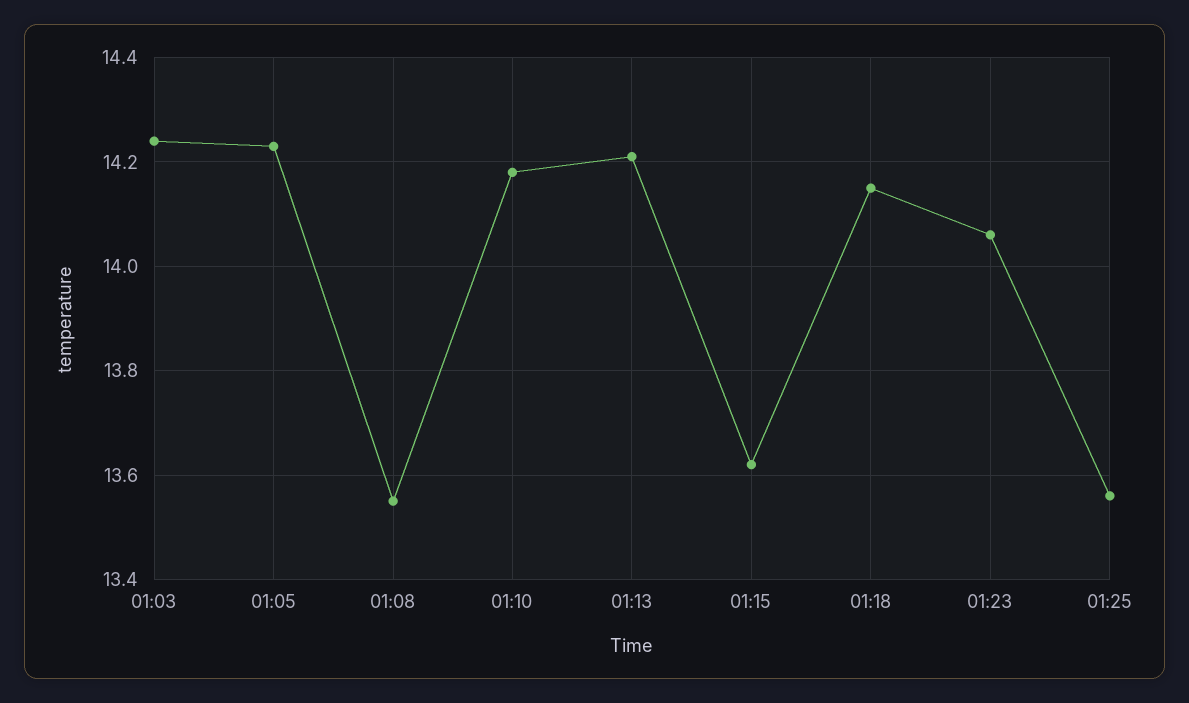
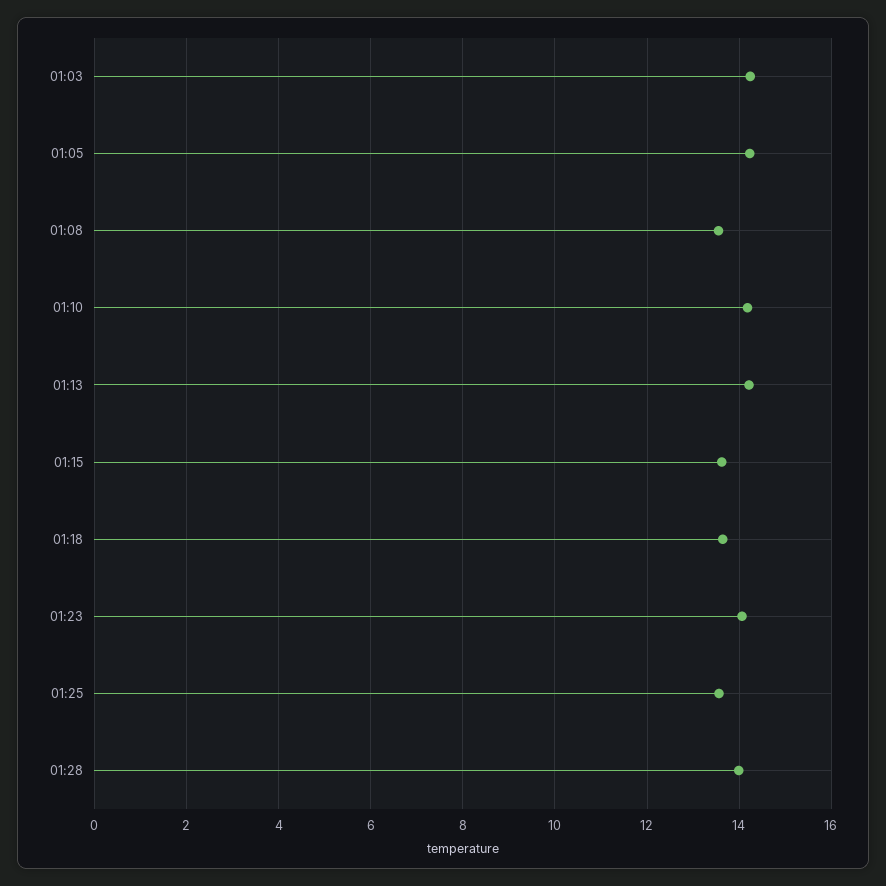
01:18: 14.15 -> 13.6
01:28: none -> 14

